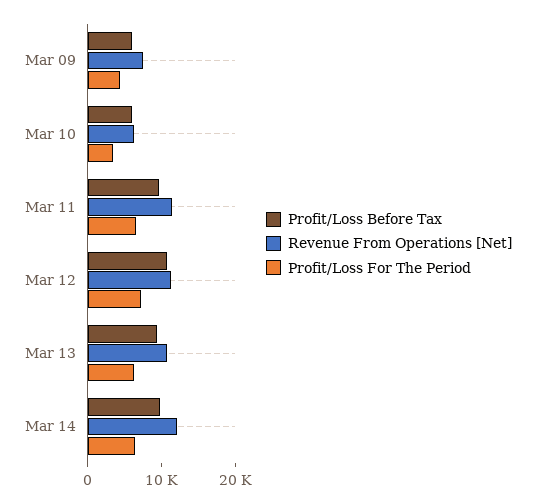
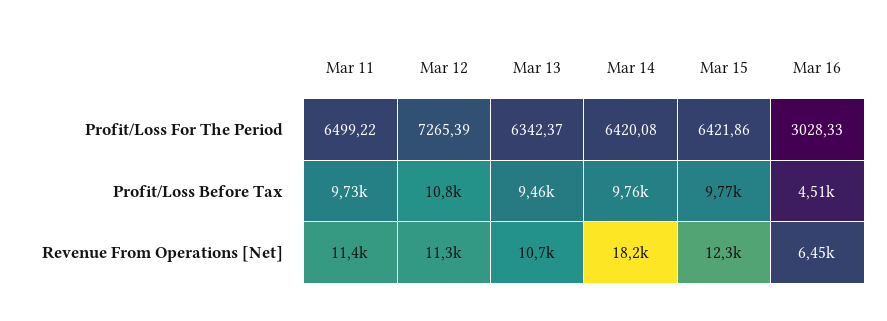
Profit/Loss Before Tax, Mar 09: 6000 -> none
Revenue From Operations [Net], Mar 09: 8000 -> none
Profit/Loss For The Period, Mar 09: 4000 -> none
Profit/Loss Before Tax, Mar 10: 6000 -> none
Revenue From Operations [Net], Mar 10: 6000 -> none
Profit/Loss For The Period, Mar 10: 4000 -> none
Revenue From Operations [Net], Mar 14: 12000 -> 18200
Profit/Loss For The Period, Mar 15: none -> 6421.86
Profit/Loss For The Period, Mar 16: none -> 3028.33
Profit/Loss Before Tax, Mar 15: none -> 9770
Profit/Loss Before Tax, Mar 16: none -> 4510
Revenue From Operations [Net], Mar 15: none -> 12300
Revenue From Operations [Net], Mar 16: none -> 6450

